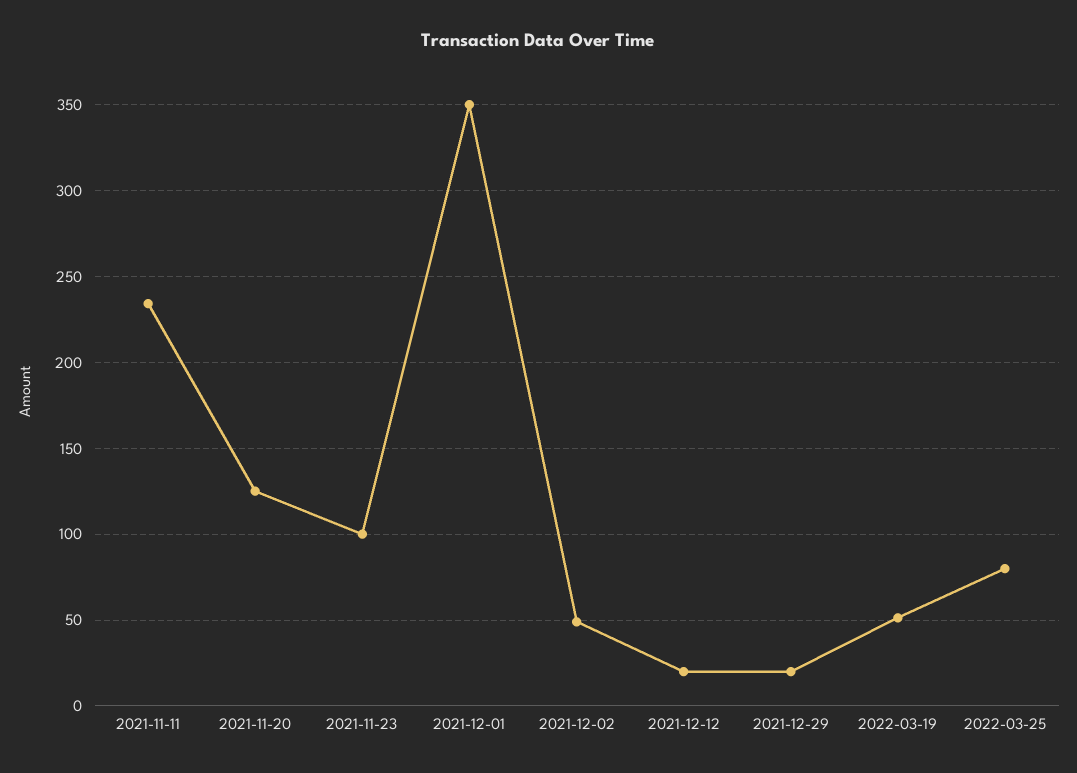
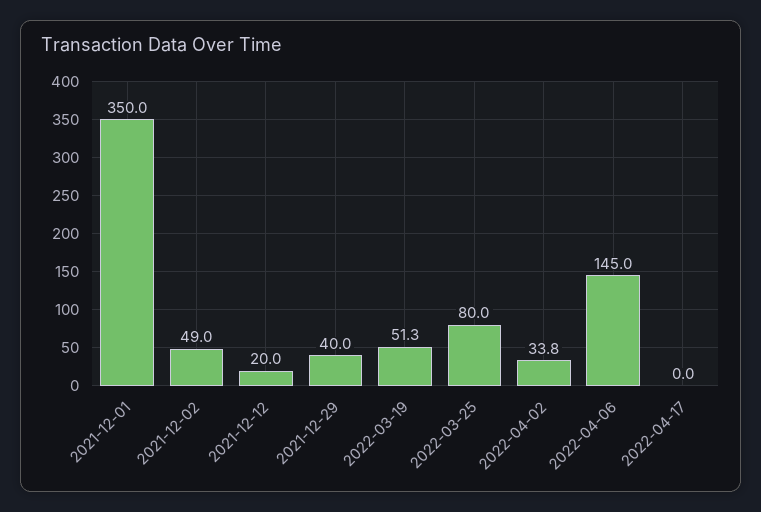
2021-11-11: 235 -> none
2021-11-20: 125 -> none
2021-11-23: 100 -> none
2021-12-29: 20 -> 40
2022-04-02: none -> 33.8
2022-04-06: none -> 145
2022-04-17: none -> 0

